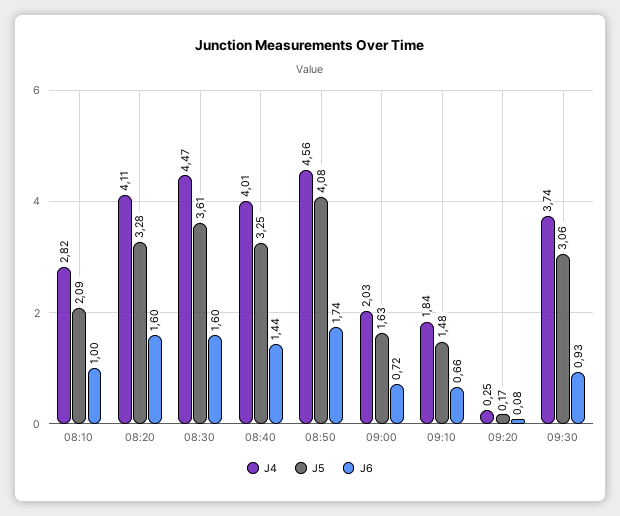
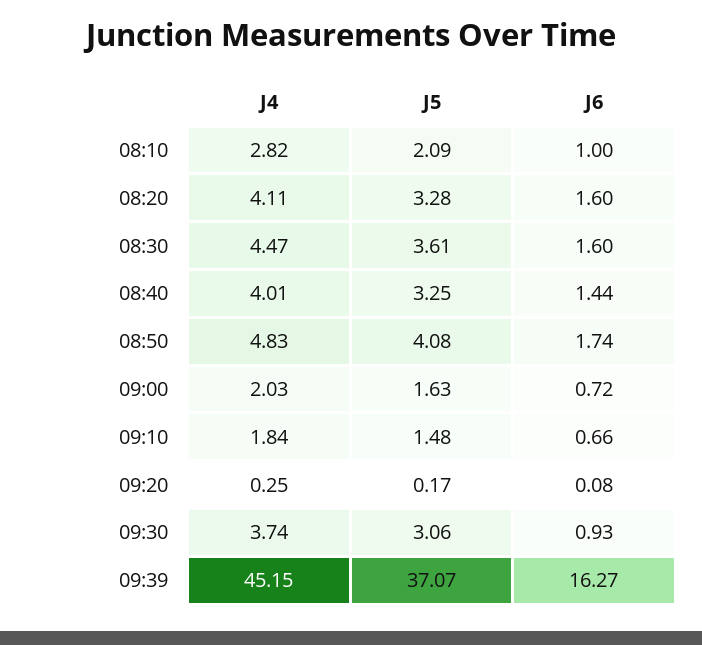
J4, 08:50: 4.56 -> 4.83
J4, 09:39: none -> 45.15
J5, 09:39: none -> 37.07
J6, 09:39: none -> 16.27

